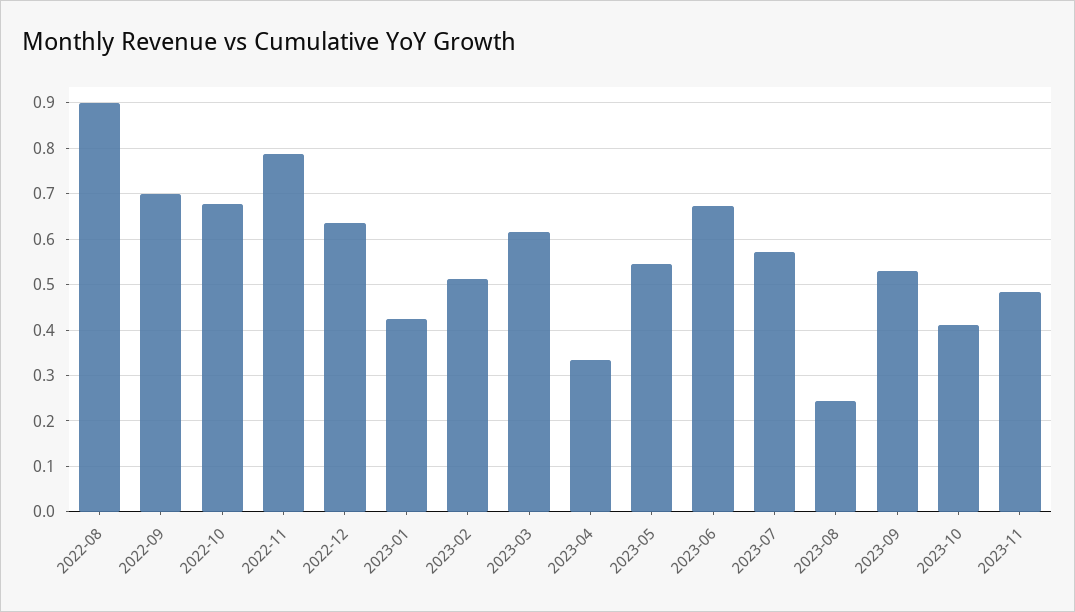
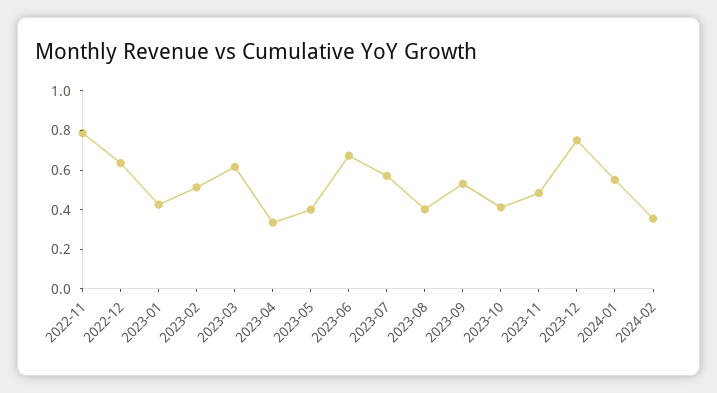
2022-08: 0.9 -> none
2022-09: 0.7 -> none
2022-10: 0.68 -> none
2023-05: 0.54 -> 0.4
2023-08: 0.24 -> 0.4
2023-12: none -> 0.75
2024-01: none -> 0.55
2024-02: none -> 0.35

